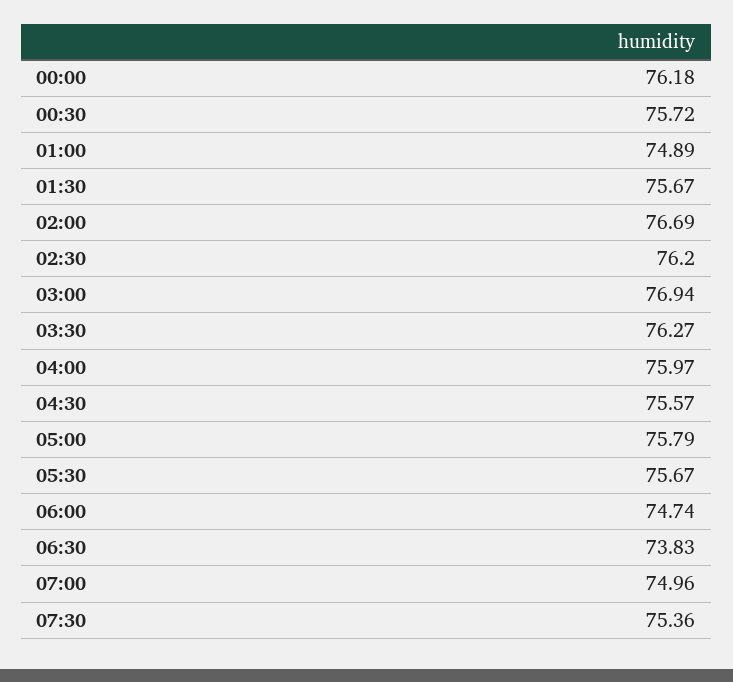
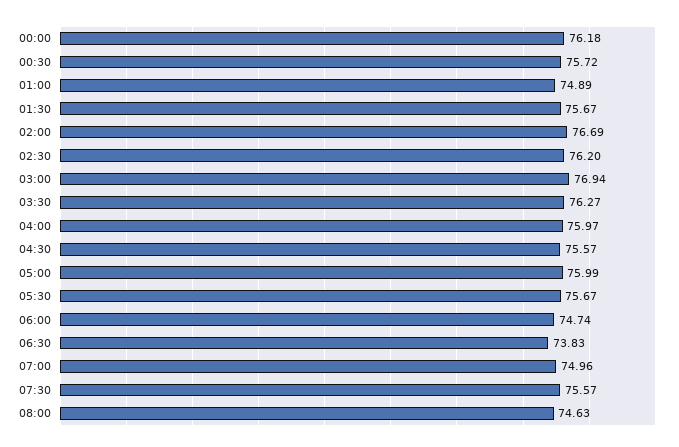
05:00: 75.79 -> 75.99
07:30: 75.36 -> 75.57
08:00: none -> 74.63

